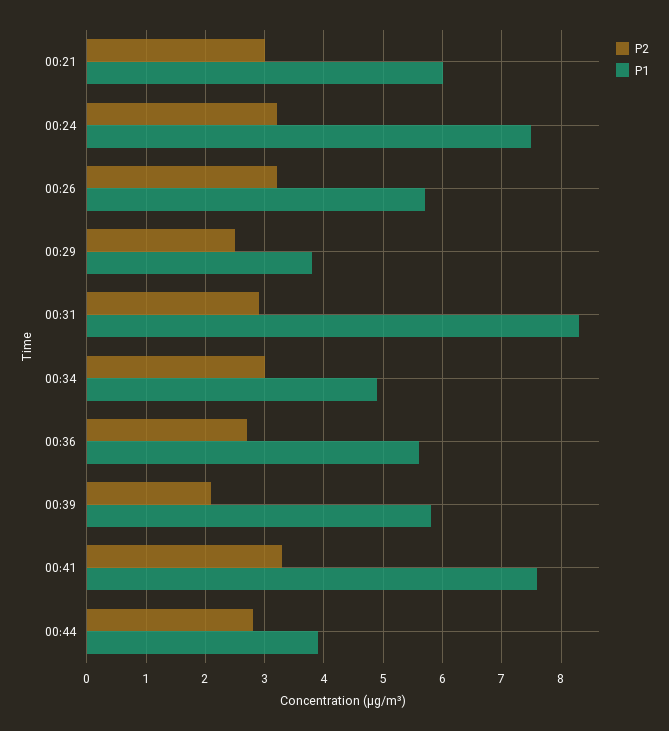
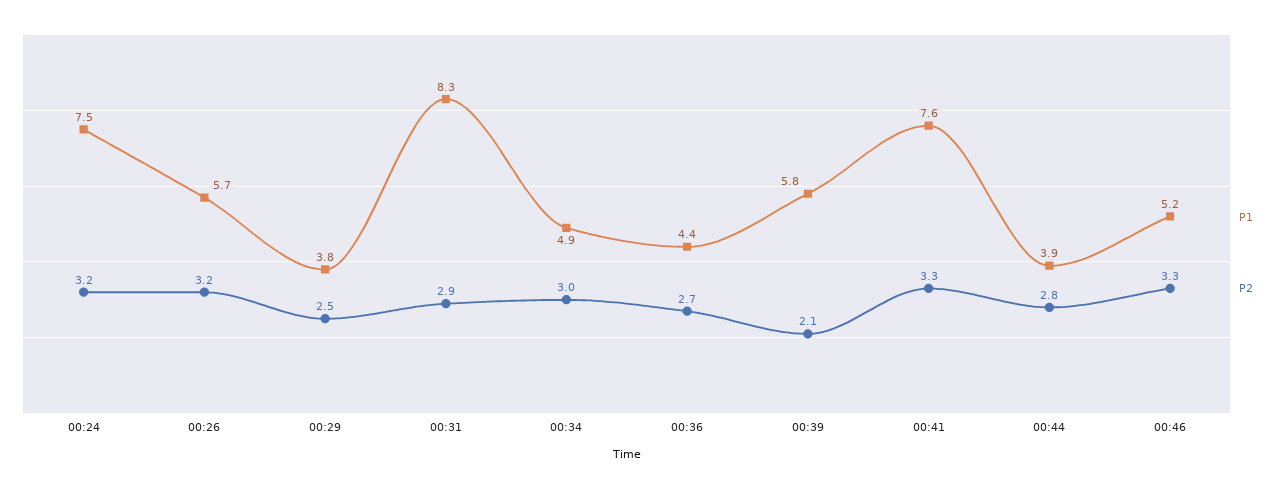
P2, 00:21: 3 -> none
P1, 00:21: 6 -> none
P1, 00:36: 5.5 -> 4.4
P1, 00:46: none -> 5.2
P2, 00:46: none -> 3.3

